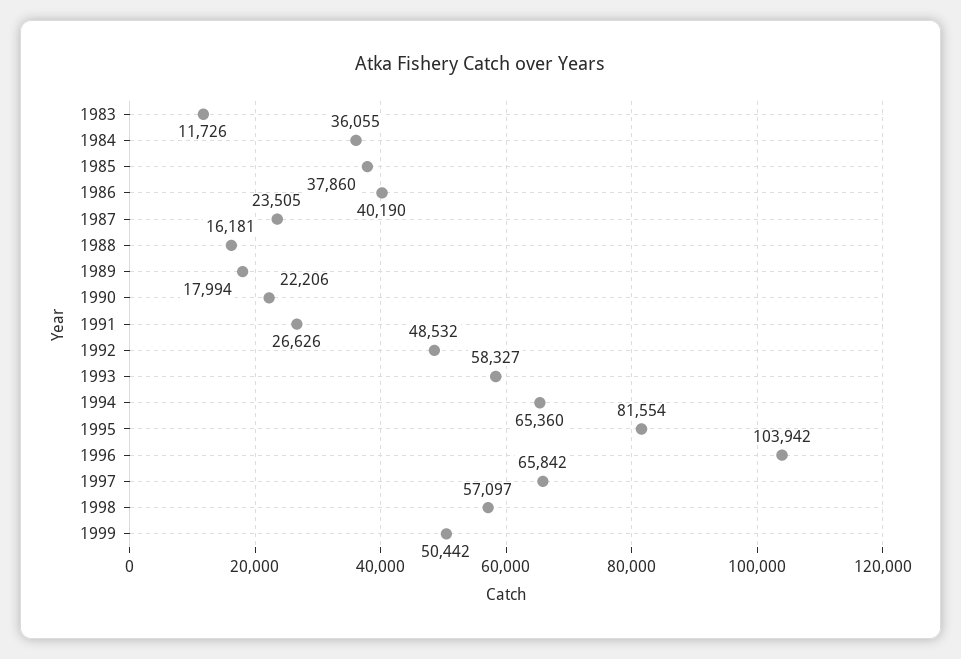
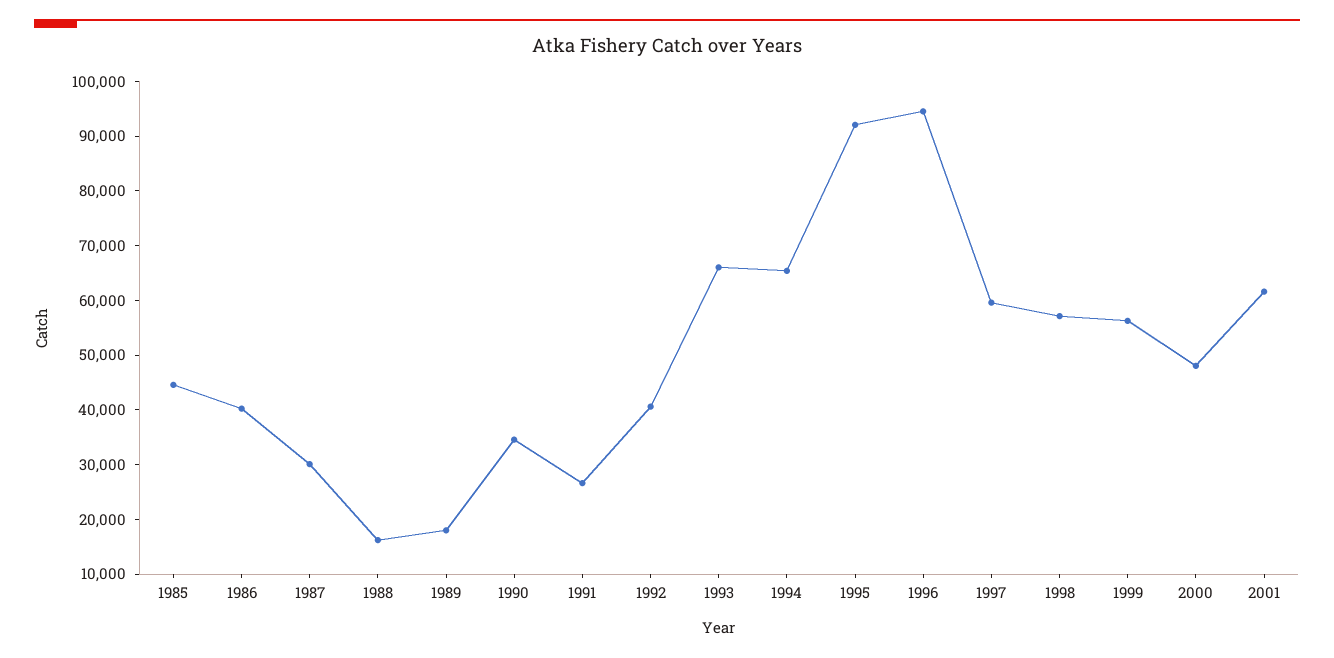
1983: 11726 -> none
1984: 36055 -> none
1985: 37860 -> 44000
1987: 23505 -> 30000
1990: 22206 -> 34000
1992: 48532 -> 40000
1993: 58327 -> 66000
1995: 81554 -> 92000
1996: 103942 -> 94000
1997: 65842 -> 60000
1999: 50442 -> 56000
2000: none -> 48000
2001: none -> 62000

